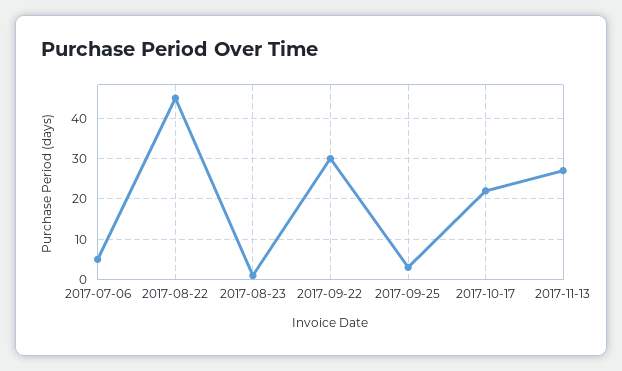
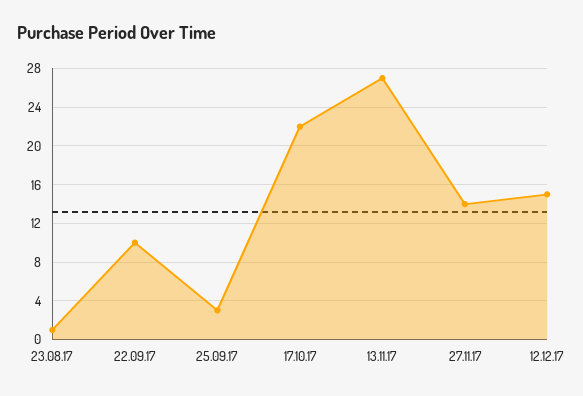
2017-07-06: 5 -> none
2017-08-22: 45 -> none
2017-09-22: 30 -> 10
27.11.17: none -> 14
12.12.17: none -> 15

